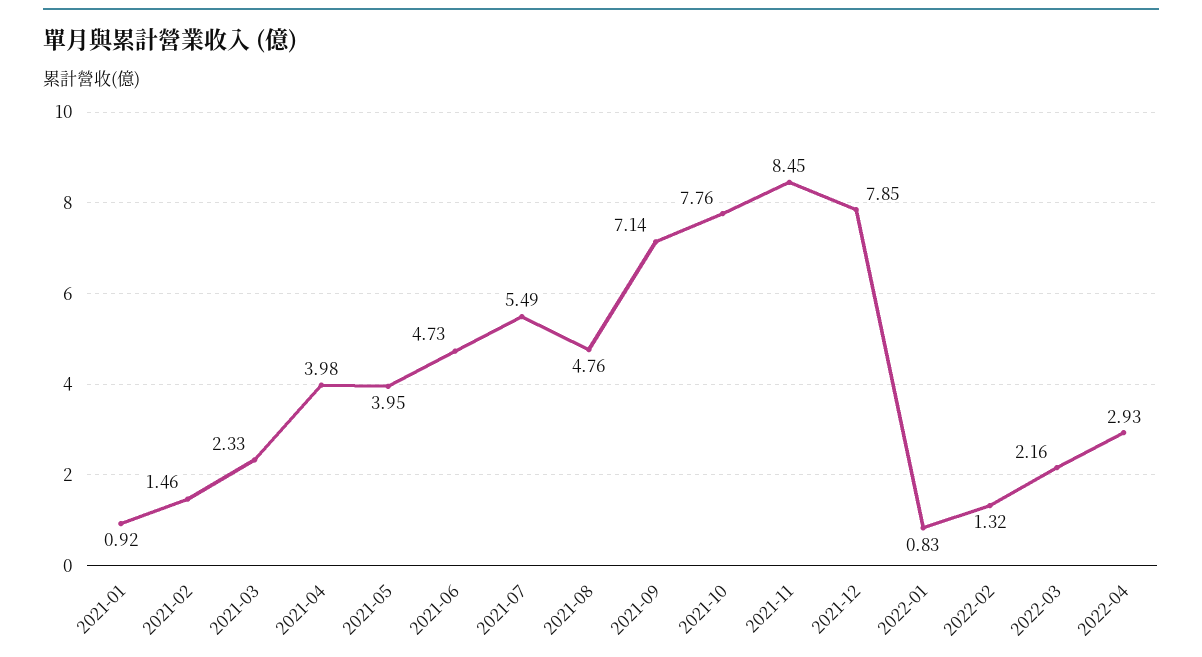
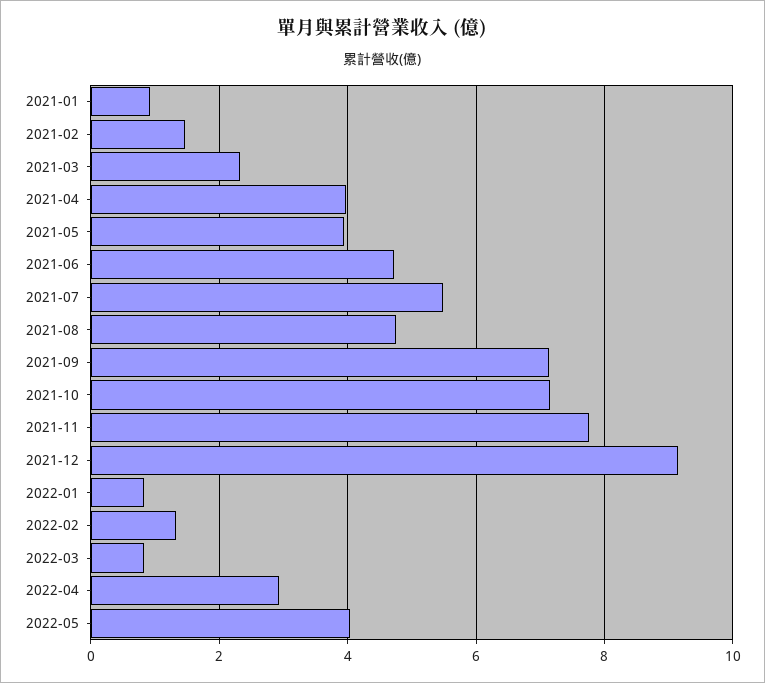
2021-10: 7.76 -> 7.2
2021-11: 8.45 -> 7.8
2021-12: 7.85 -> 9.2
2022-03: 2.16 -> 0.8
2022-05: none -> 4

